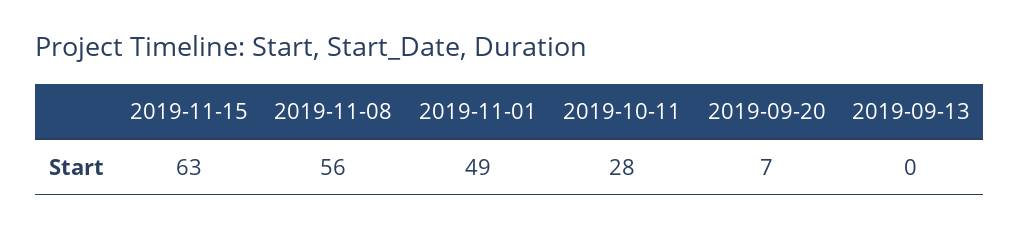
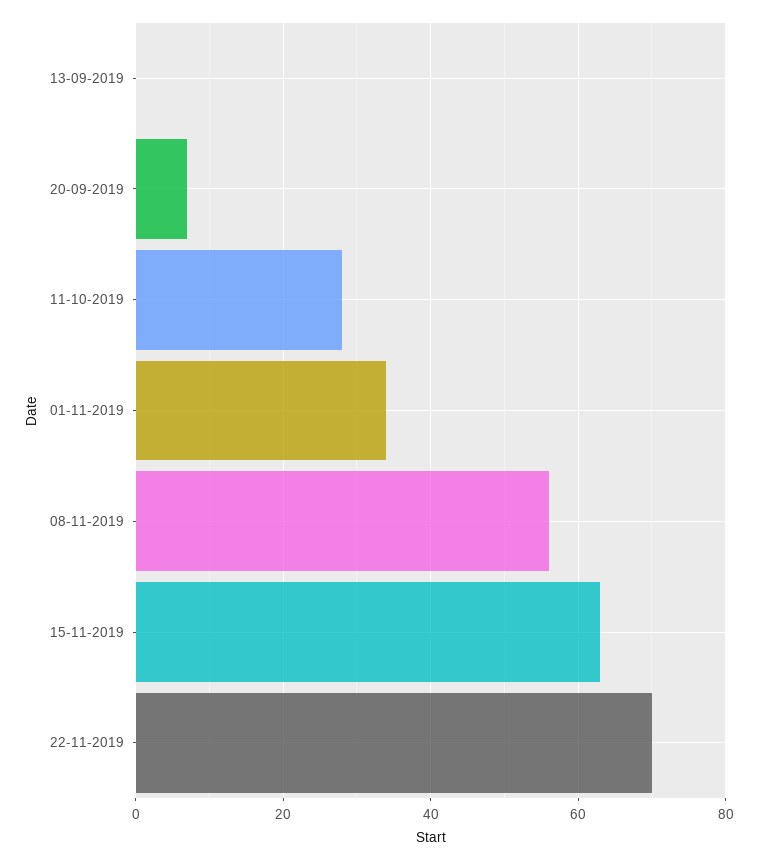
2019-11-01: 49 -> 35
22-11-2019: none -> 70

